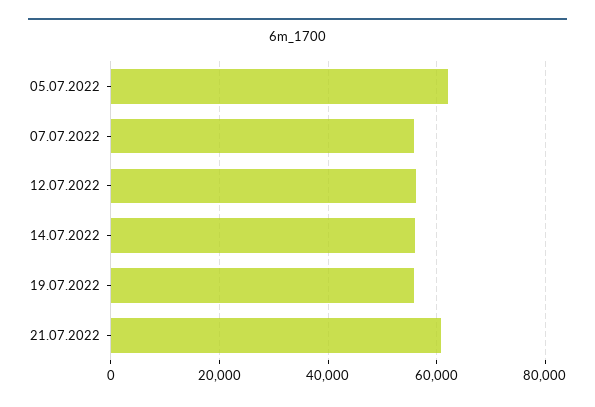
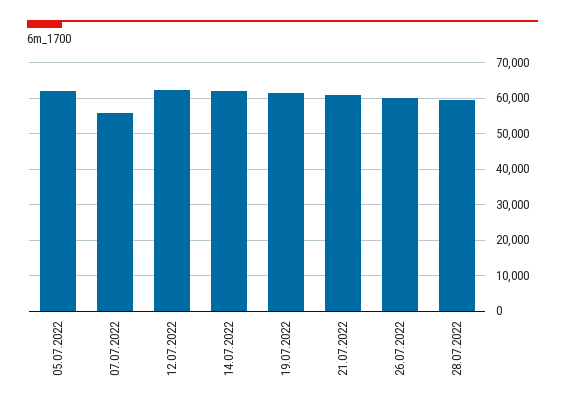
12.07.2022: 56000 -> 62000
14.07.2022: 56000 -> 62000
19.07.2022: 56000 -> 62000
26.07.2022: none -> 60000
28.07.2022: none -> 60000

